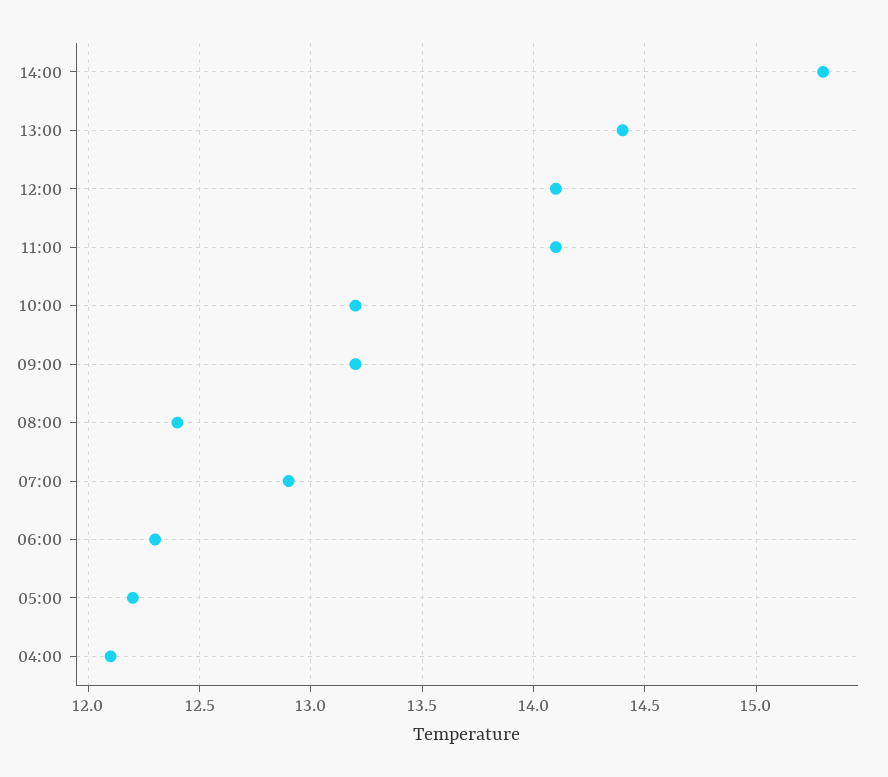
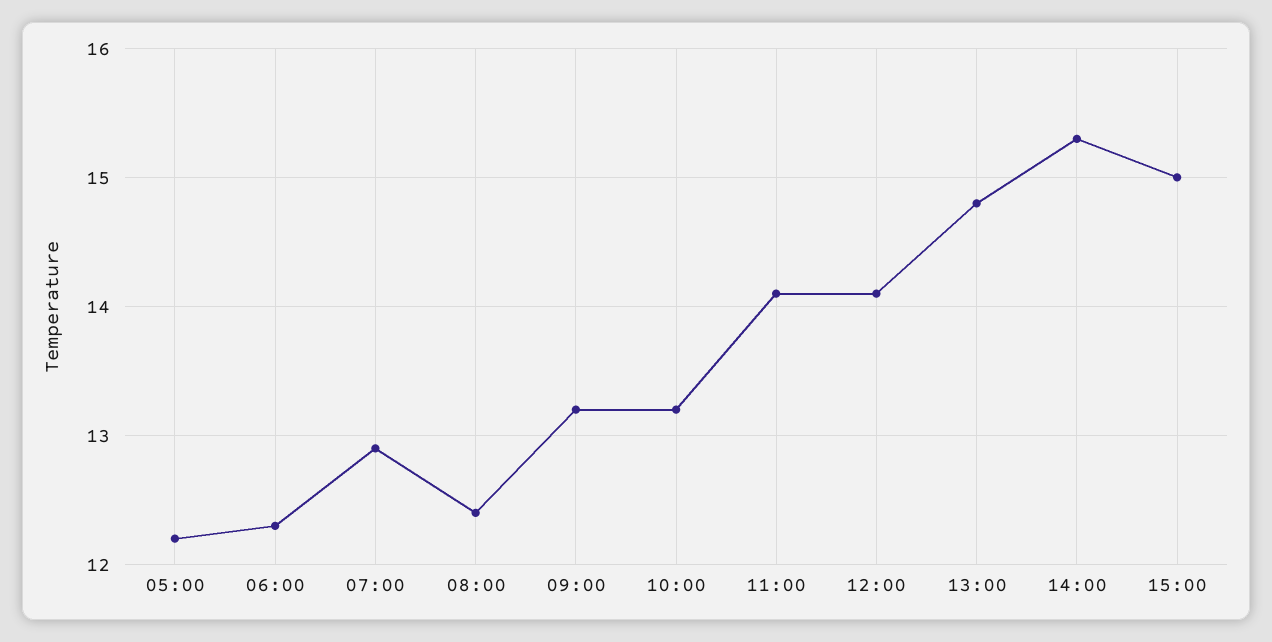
13:00: 14.4 -> 14.8
04:00: 12.1 -> none
15:00: none -> 15

